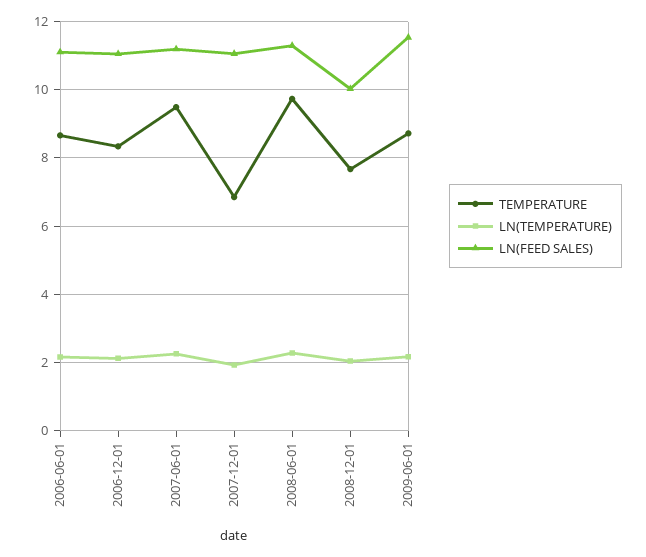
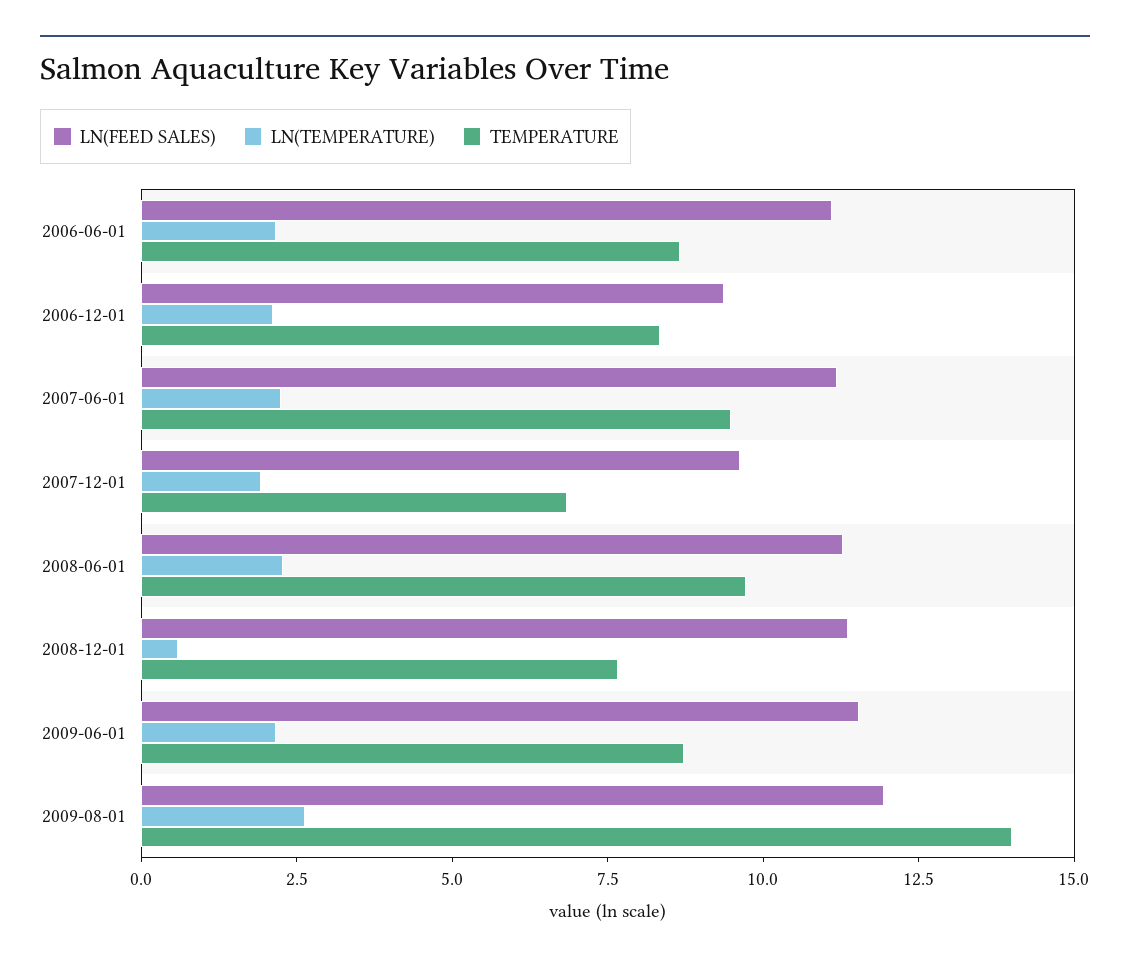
LN(FEED SALES), 2006-12-01: 11 -> 9.5
LN(FEED SALES), 2007-12-01: 11 -> 9.5
LN(TEMPERATURE), 2008-12-01: 2 -> 0.5
LN(FEED SALES), 2008-12-01: 10 -> 11.5
LN(FEED SALES), 2009-08-01: none -> 12
LN(TEMPERATURE), 2009-08-01: none -> 2.5
TEMPERATURE, 2009-08-01: none -> 14

